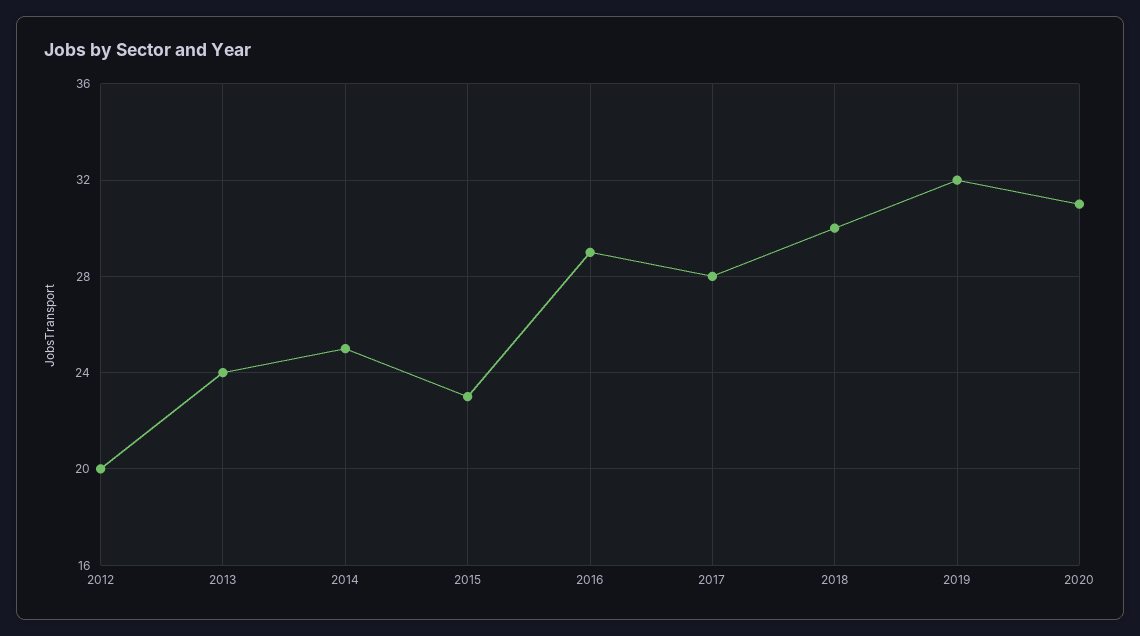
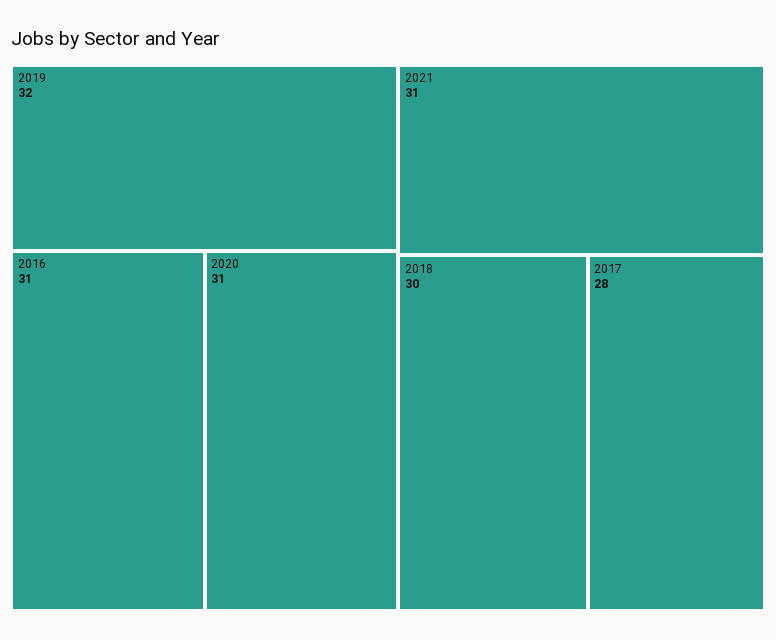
2012: 20 -> none
2013: 24 -> none
2014: 25 -> none
2015: 23 -> none
2016: 29 -> 31
2021: none -> 31

